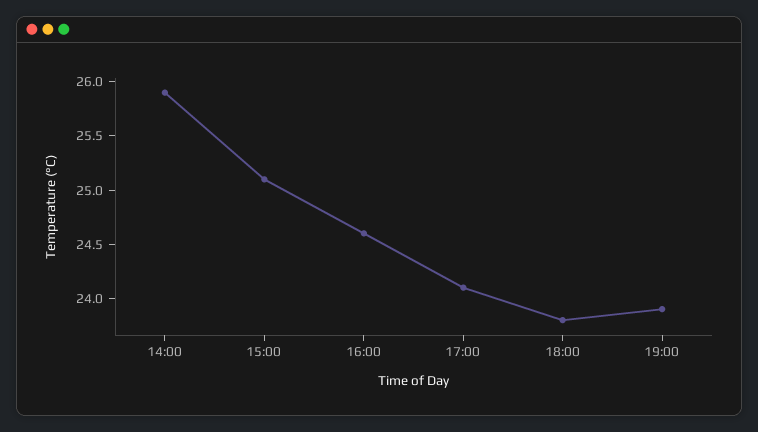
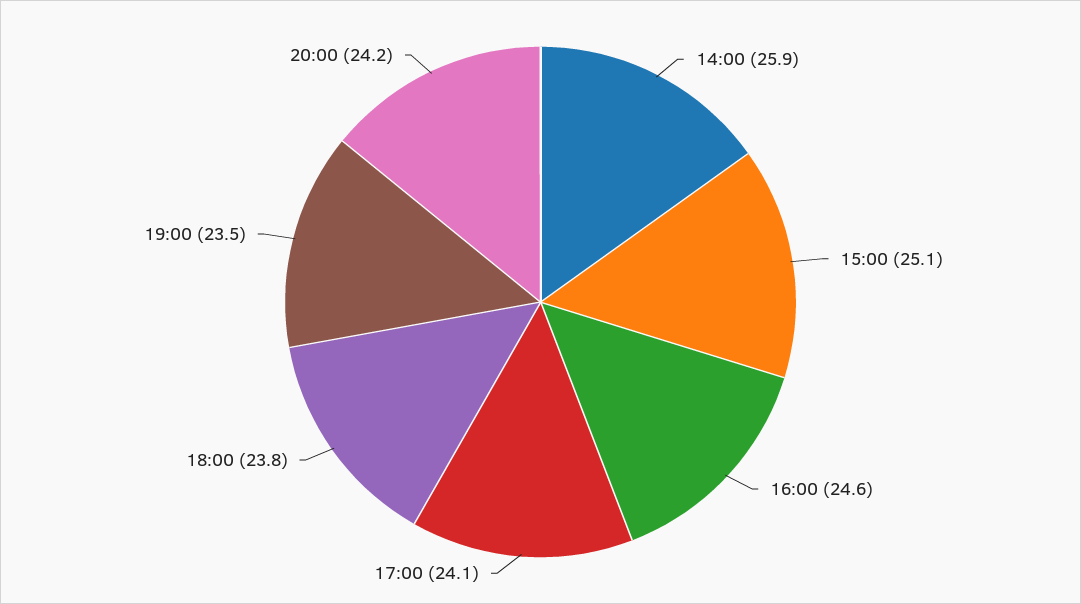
19:00: 23.9 -> 23.5
20:00: none -> 24.2

